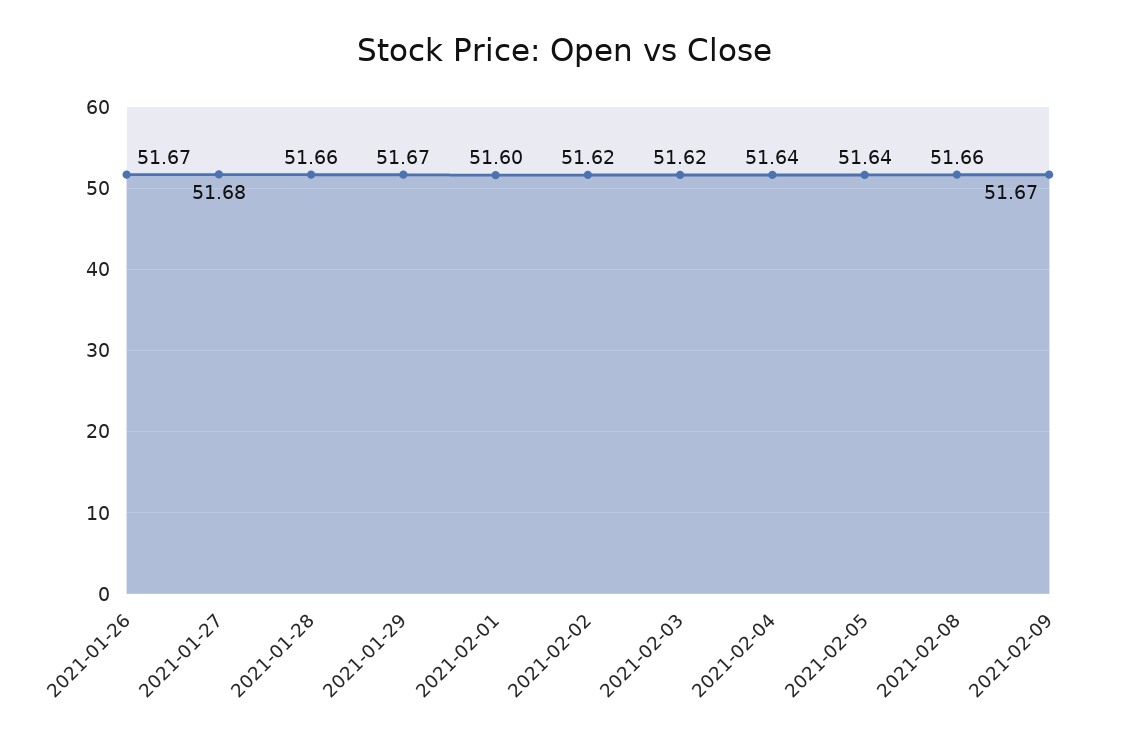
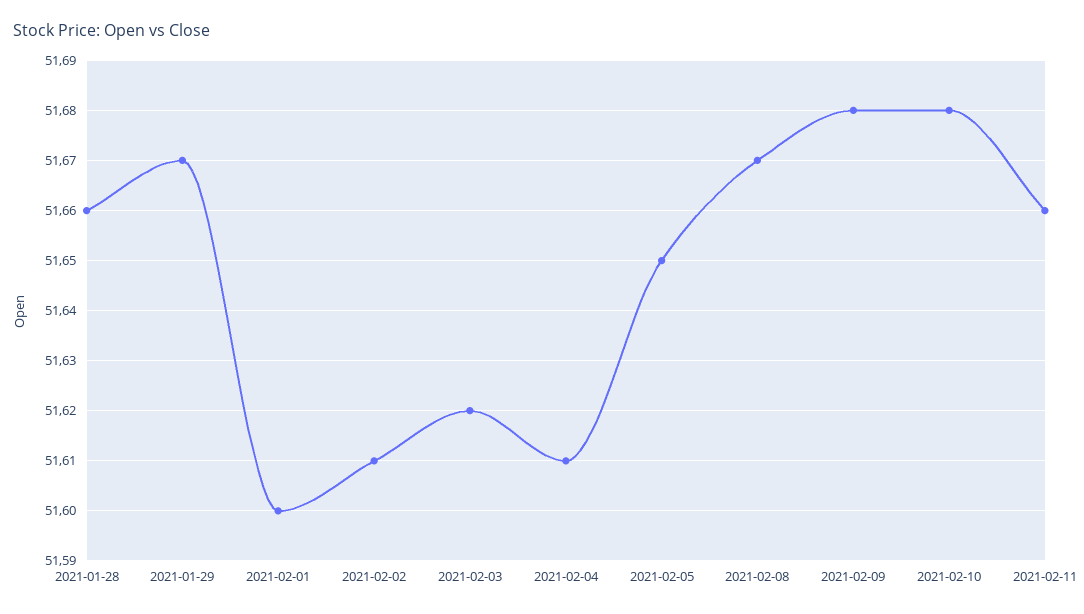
2021-01-26: 51.67 -> none
2021-01-27: 51.68 -> none
2021-02-02: 51.62 -> 51.61
2021-02-04: 51.64 -> 51.61
2021-02-05: 51.64 -> 51.65
2021-02-08: 51.66 -> 51.67
2021-02-09: 51.67 -> 51.68
2021-02-10: none -> 51.68
2021-02-11: none -> 51.66

